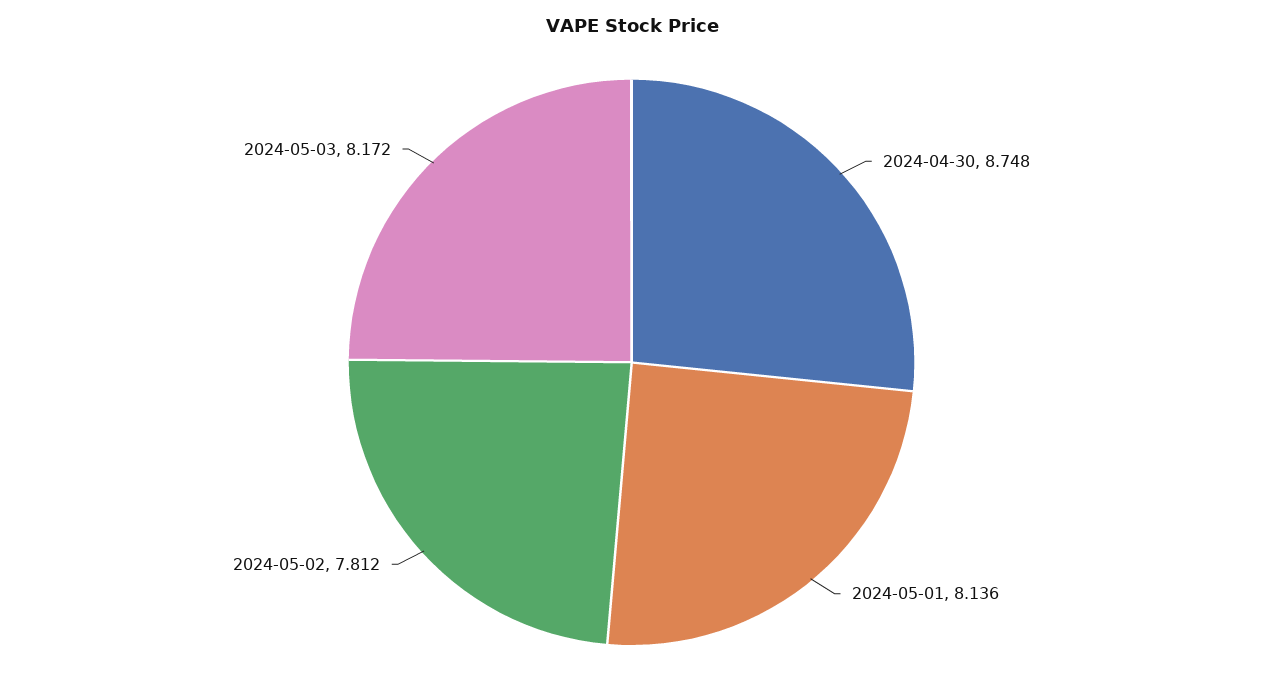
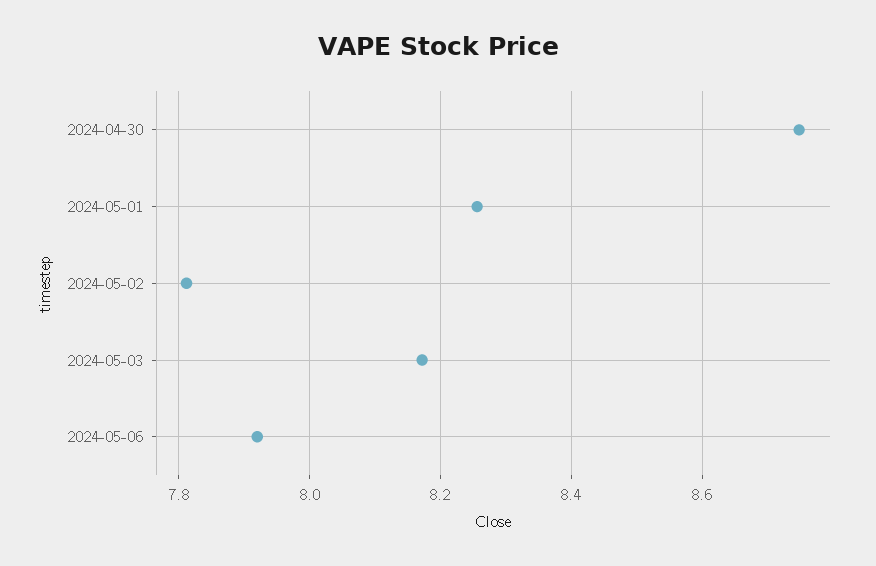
2024-05-01: 8.136 -> 8.26
2024-05-06: none -> 7.92

